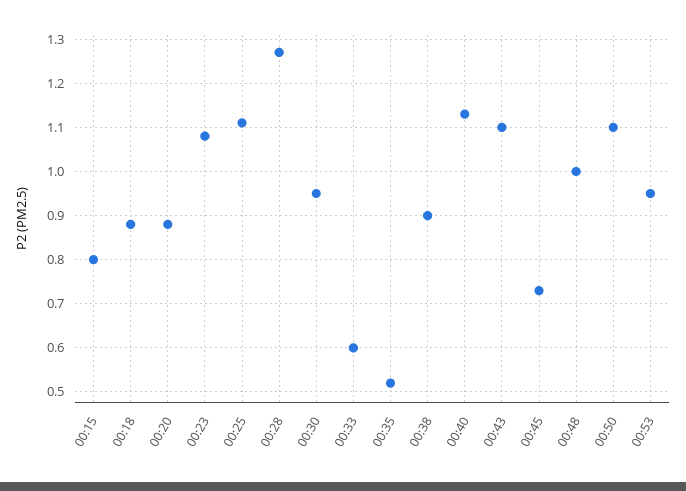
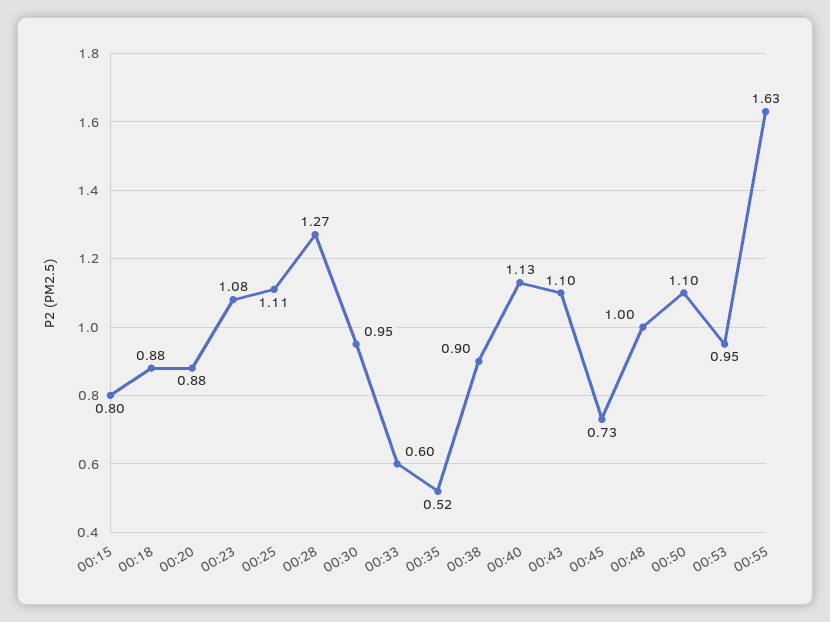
00:55: none -> 1.63

